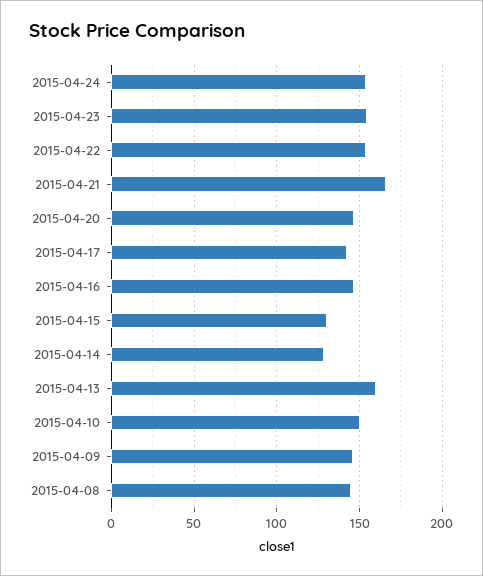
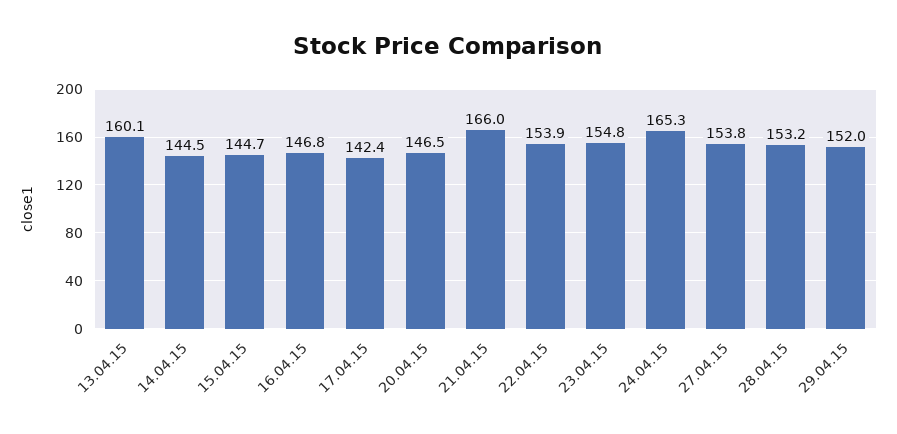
2015-04-24: 155 -> 165.3
2015-04-15: 130 -> 144.7
2015-04-14: 130 -> 144.5
2015-04-10: 150 -> none
2015-04-09: 145 -> none
2015-04-08: 145 -> none
27.04.15: none -> 153.8
28.04.15: none -> 153.2
29.04.15: none -> 152

